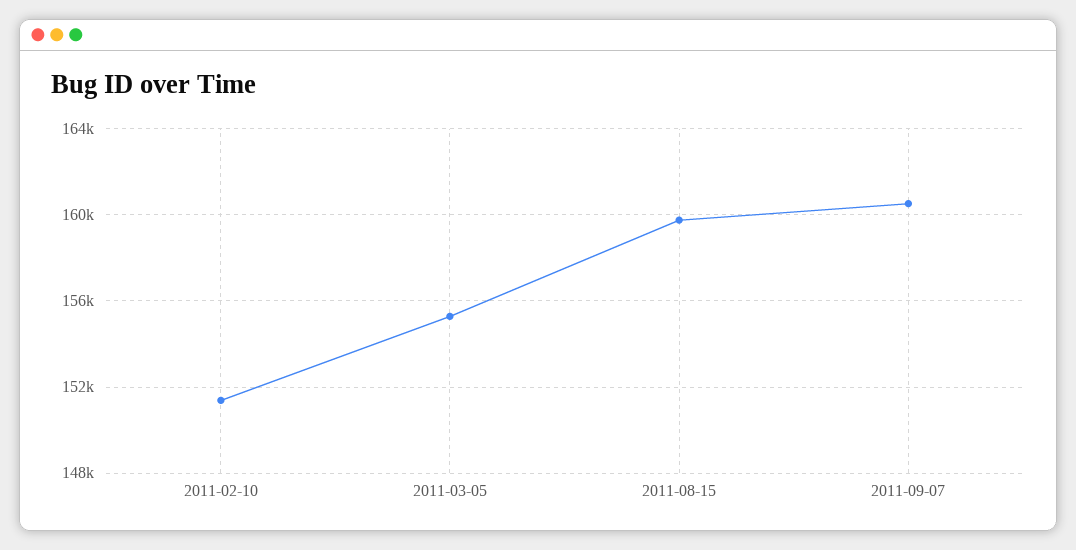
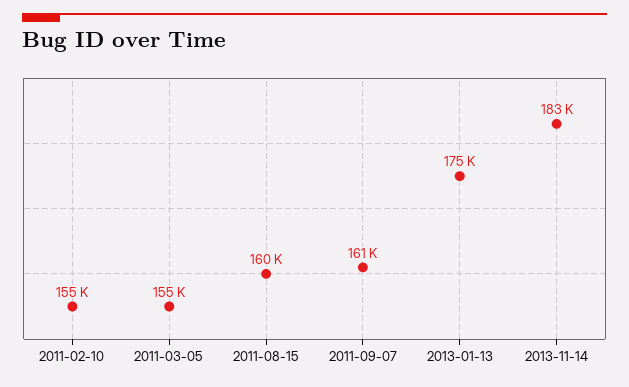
2011-02-10: 151500 -> 155000
2013-01-13: none -> 175000
2013-11-14: none -> 183000

